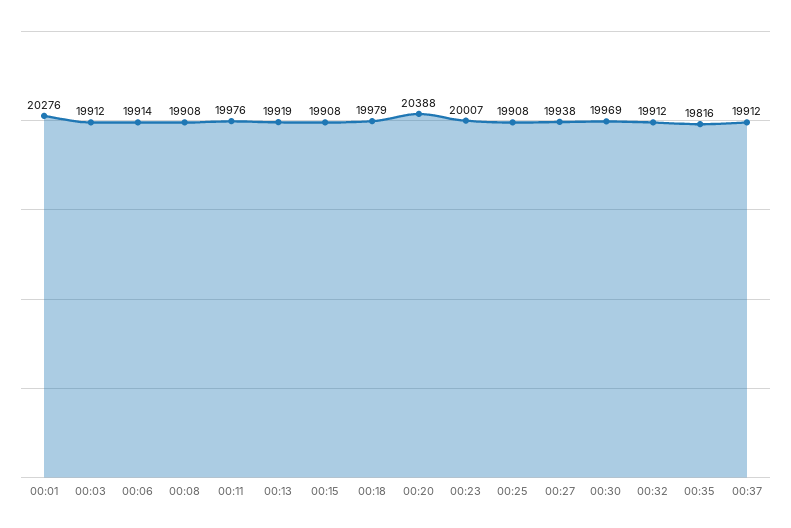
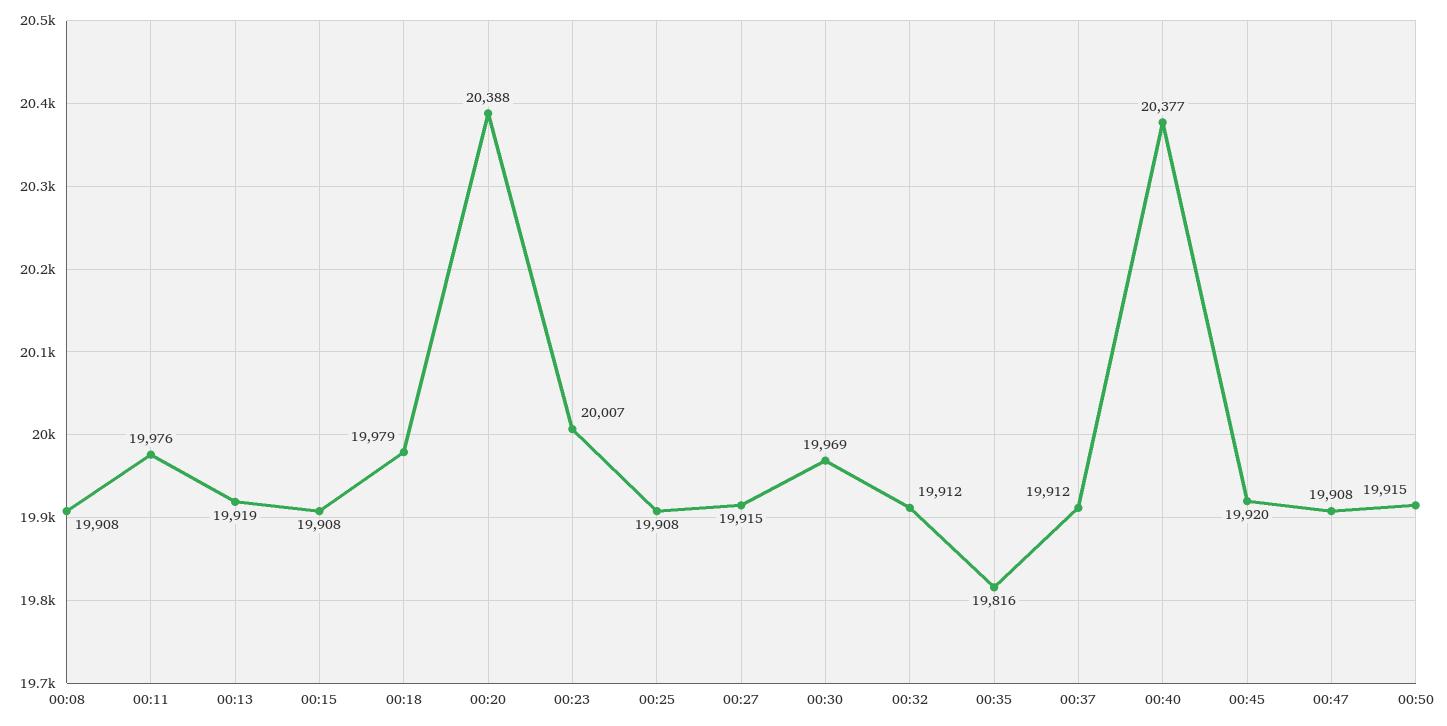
00:01: 20276 -> none
00:03: 19912 -> none
00:06: 19914 -> none
00:27: 19938 -> 19915
00:40: none -> 20377
00:45: none -> 19920
00:47: none -> 19908
00:50: none -> 19915

